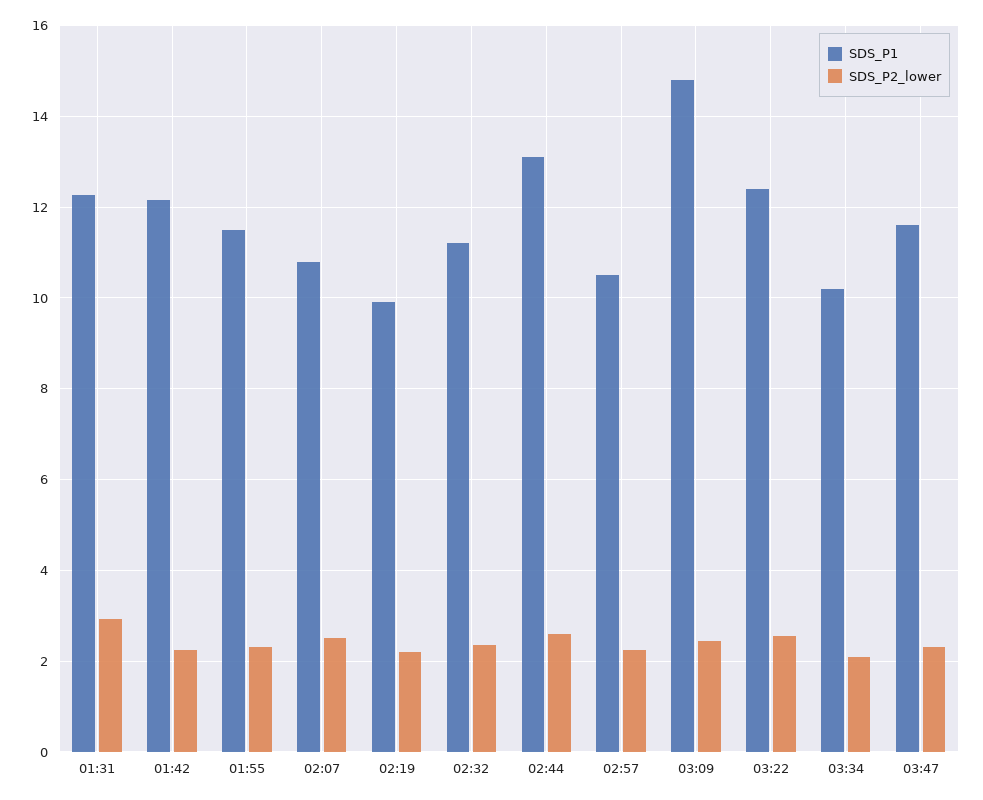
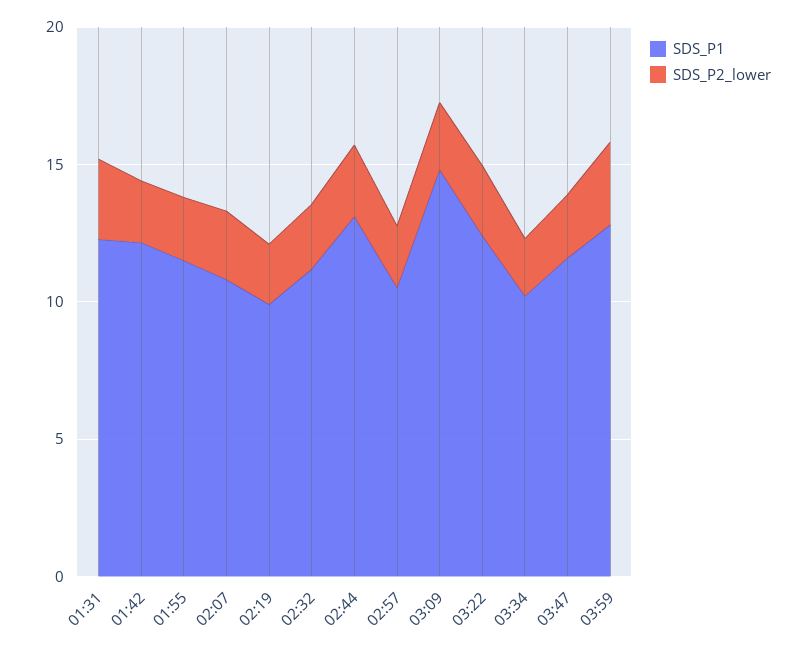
SDS_P1, 03:59: none -> 13
SDS_P2_lower, 03:59: none -> 3

